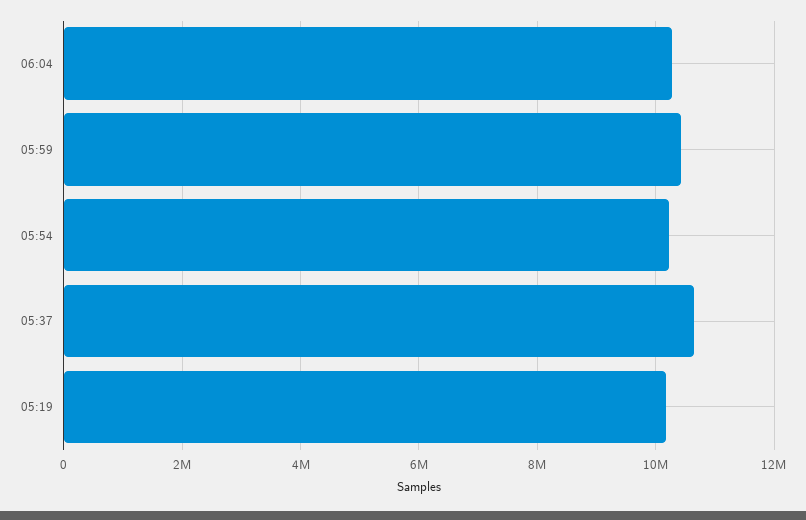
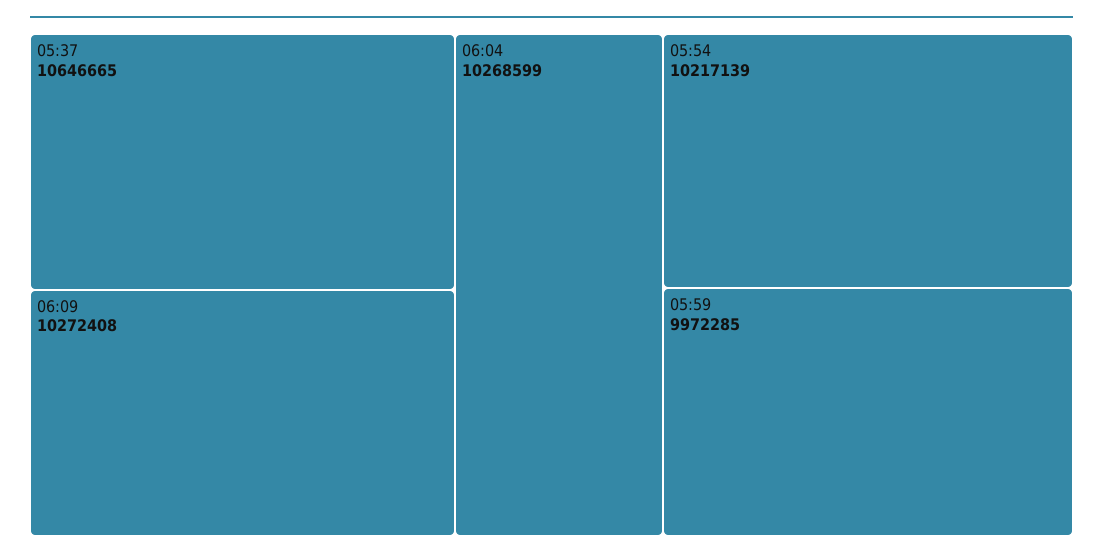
05:59: 10400000 -> 9972285
05:19: 10200000 -> none
06:09: none -> 10272408

